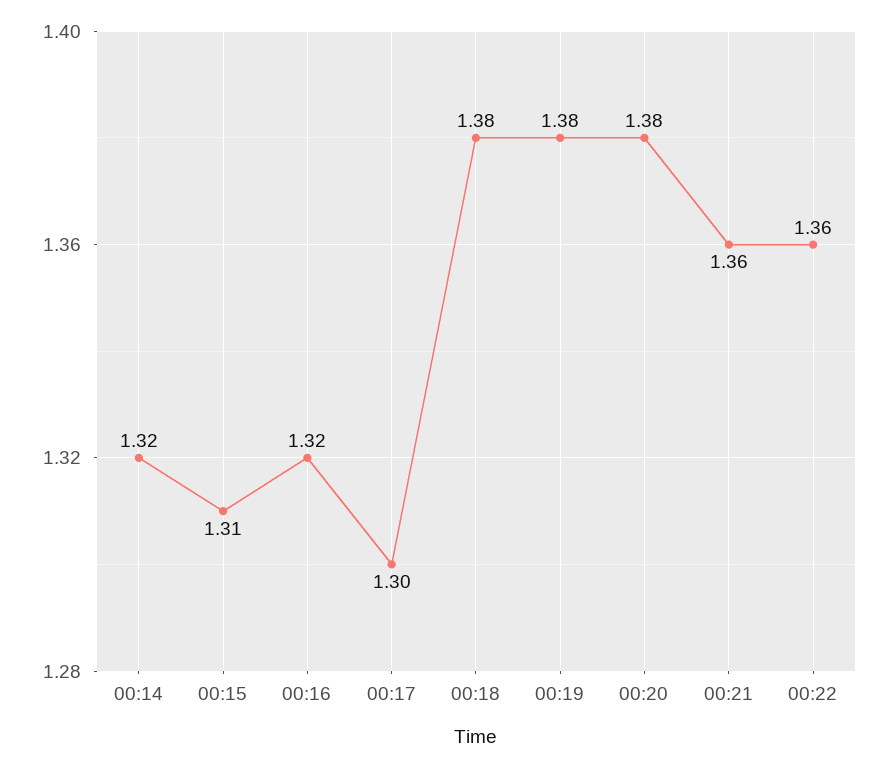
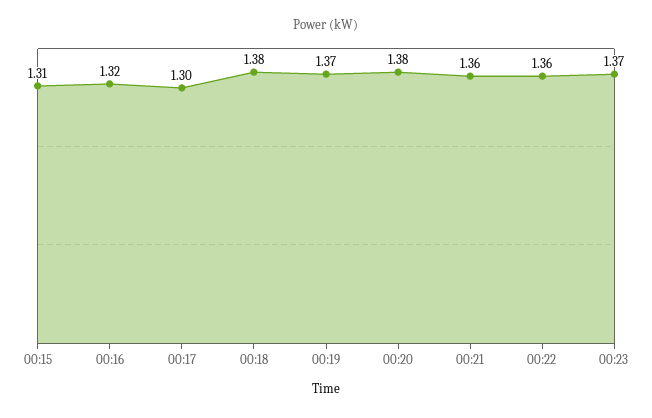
00:14: 1.32 -> none
00:19: 1.38 -> 1.37
00:23: none -> 1.37

